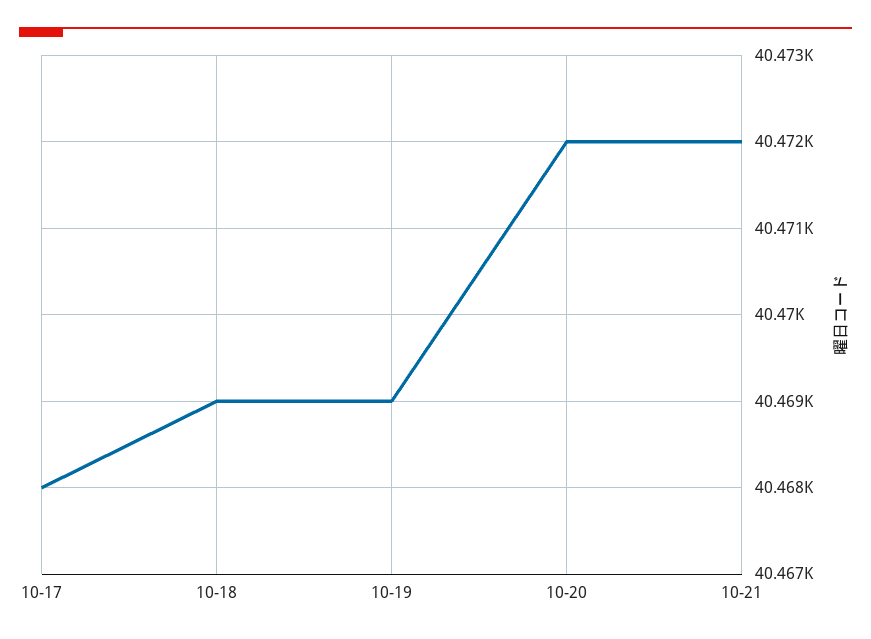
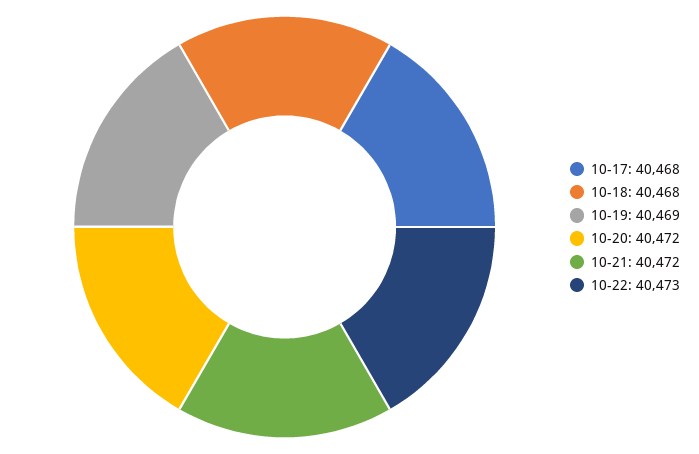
10-18: 40469 -> 40468
10-22: none -> 40473

